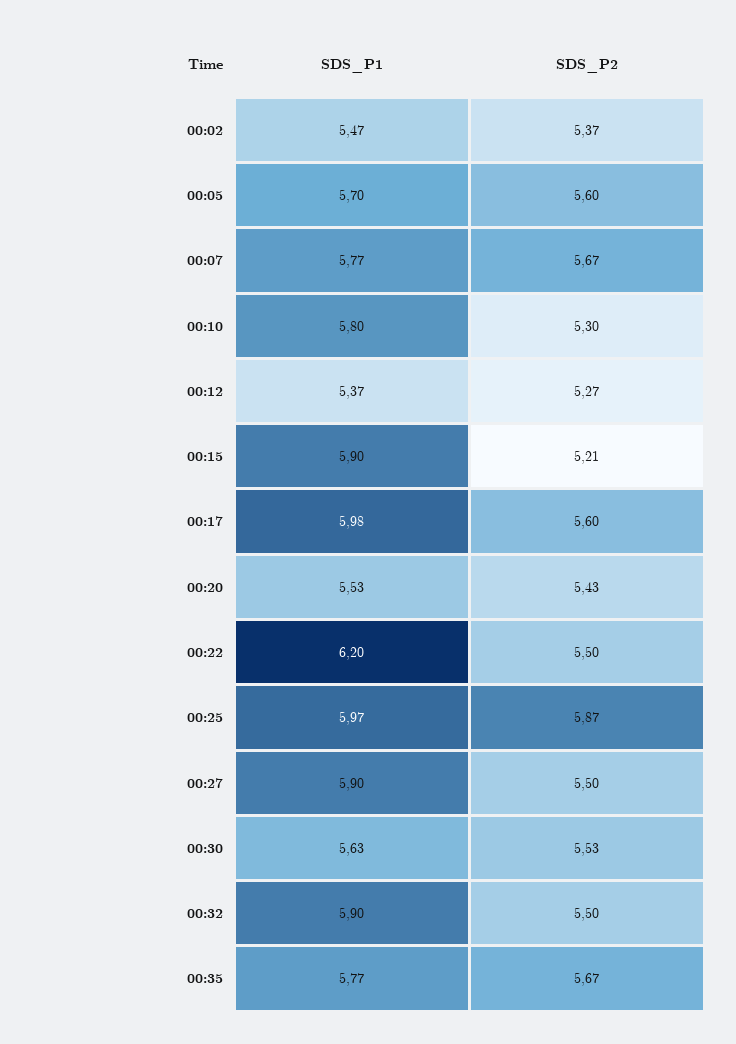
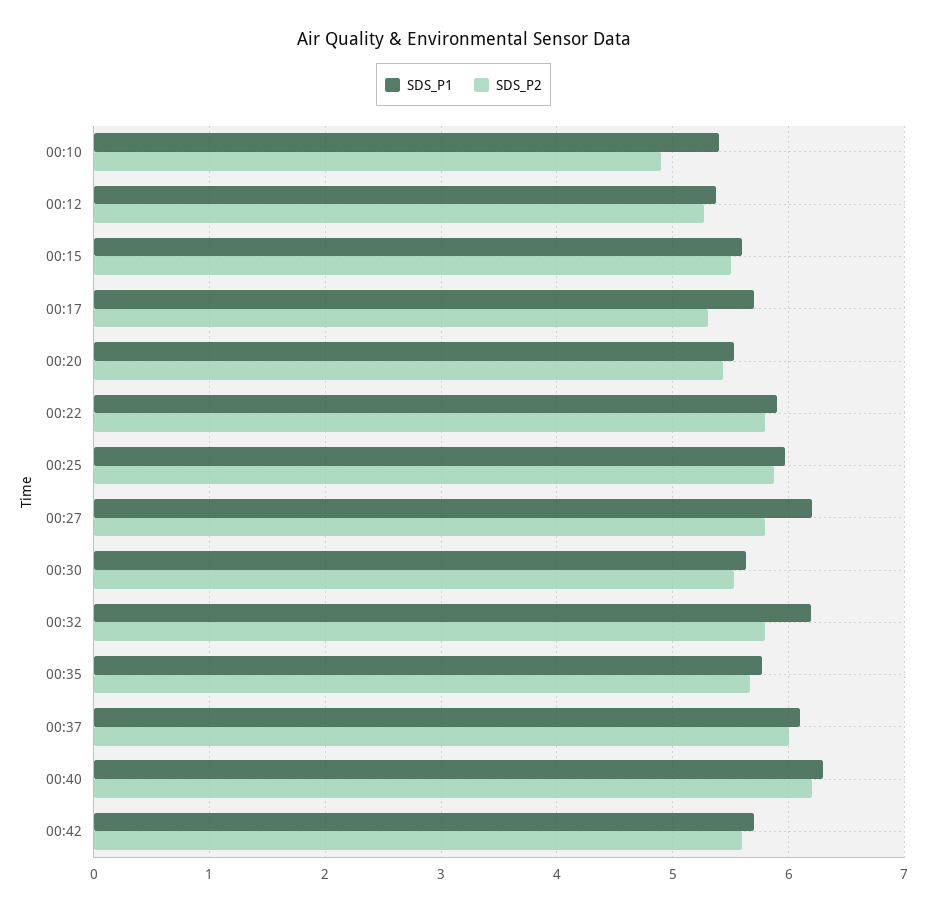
SDS_P1, 00:02: 5.47 -> none
SDS_P2, 00:02: 5.37 -> none
SDS_P1, 00:05: 5.7 -> none
SDS_P2, 00:05: 5.6 -> none
SDS_P1, 00:07: 5.77 -> none
SDS_P2, 00:07: 5.67 -> none
SDS_P1, 00:10: 5.8 -> 5.4
SDS_P2, 00:10: 5.3 -> 4.9
SDS_P1, 00:15: 5.9 -> 5.6
SDS_P2, 00:15: 5.21 -> 5.5
SDS_P1, 00:17: 5.98 -> 5.7
SDS_P2, 00:17: 5.6 -> 5.3
SDS_P1, 00:22: 6.2 -> 5.9
SDS_P2, 00:22: 5.5 -> 5.8
SDS_P1, 00:27: 5.9 -> 6.2
SDS_P2, 00:27: 5.5 -> 5.8
SDS_P1, 00:32: 5.9 -> 6.2
SDS_P2, 00:32: 5.5 -> 5.8
SDS_P1, 00:37: none -> 6.1
SDS_P2, 00:37: none -> 6
SDS_P1, 00:40: none -> 6.3
SDS_P2, 00:40: none -> 6.2
SDS_P1, 00:42: none -> 5.7
SDS_P2, 00:42: none -> 5.6

